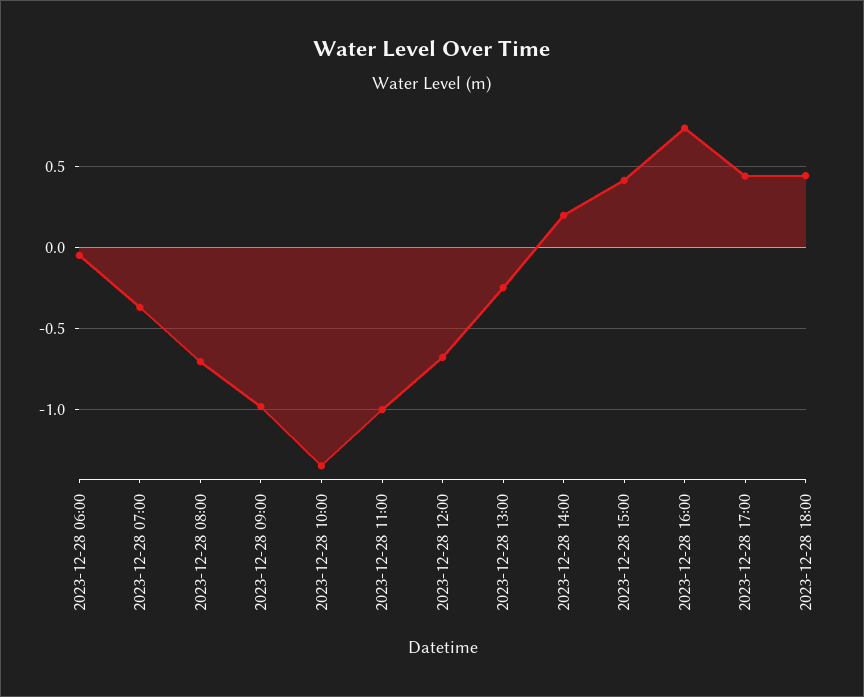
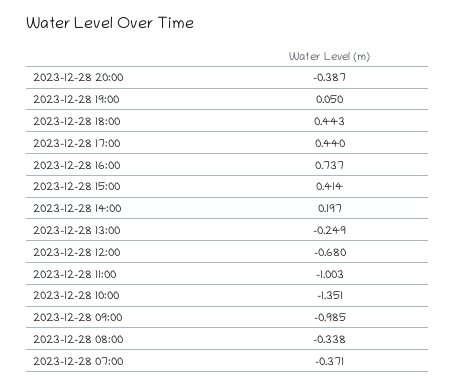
2023-12-28 06:00: -0.05 -> none
2023-12-28 08:00: -0.7 -> -0.338
2023-12-28 20:00: none -> -0.387
2023-12-28 19:00: none -> 0.05

